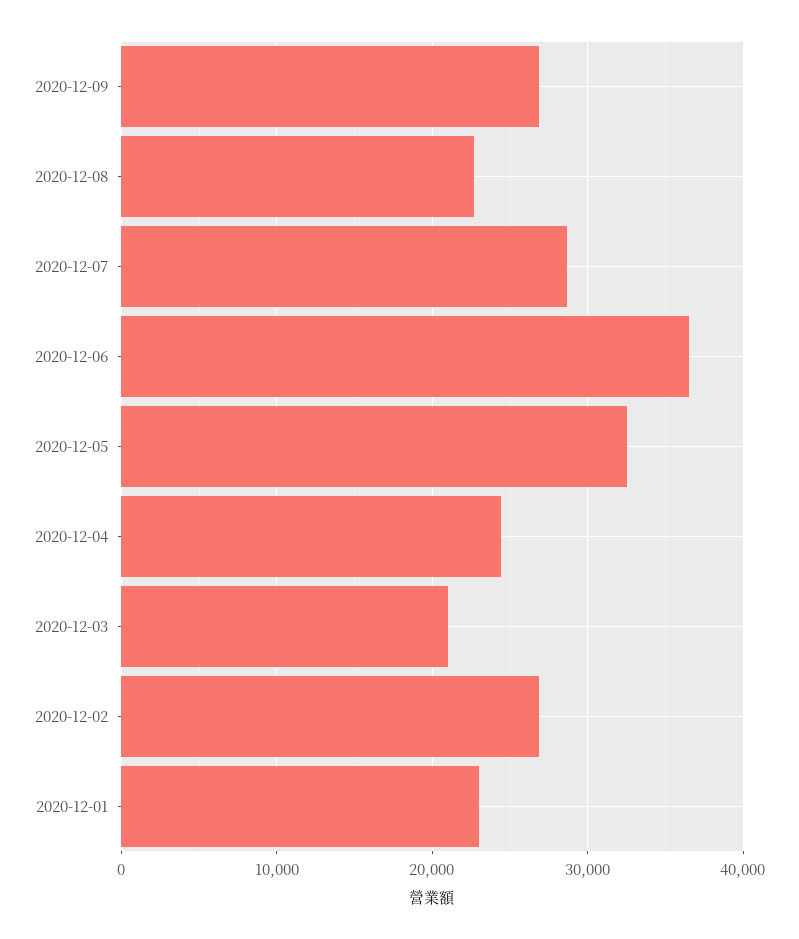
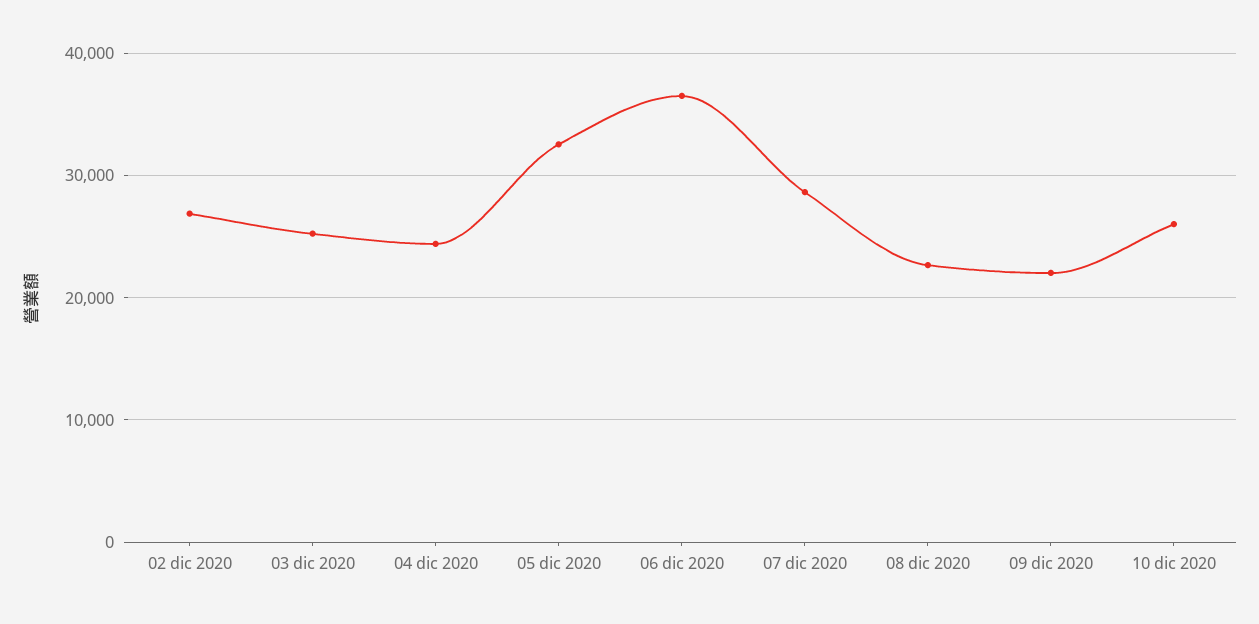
2020-12-09: 27000 -> 22000
2020-12-03: 21000 -> 25000
2020-12-01: 23000 -> none
10 dic 2020: none -> 26000

